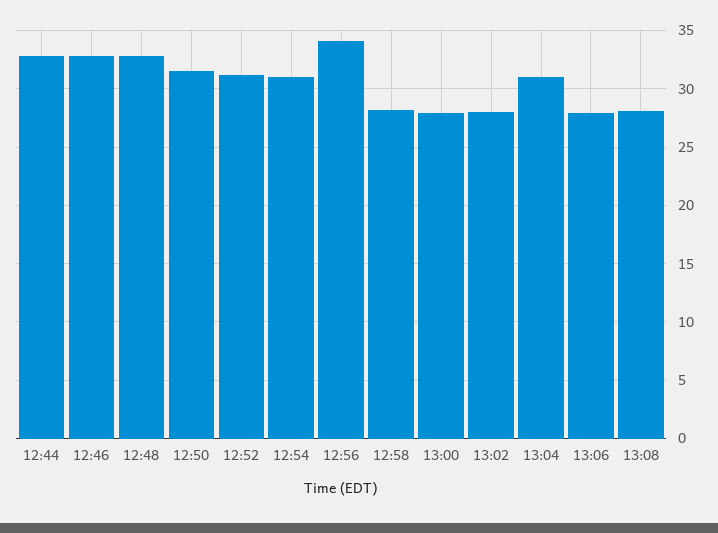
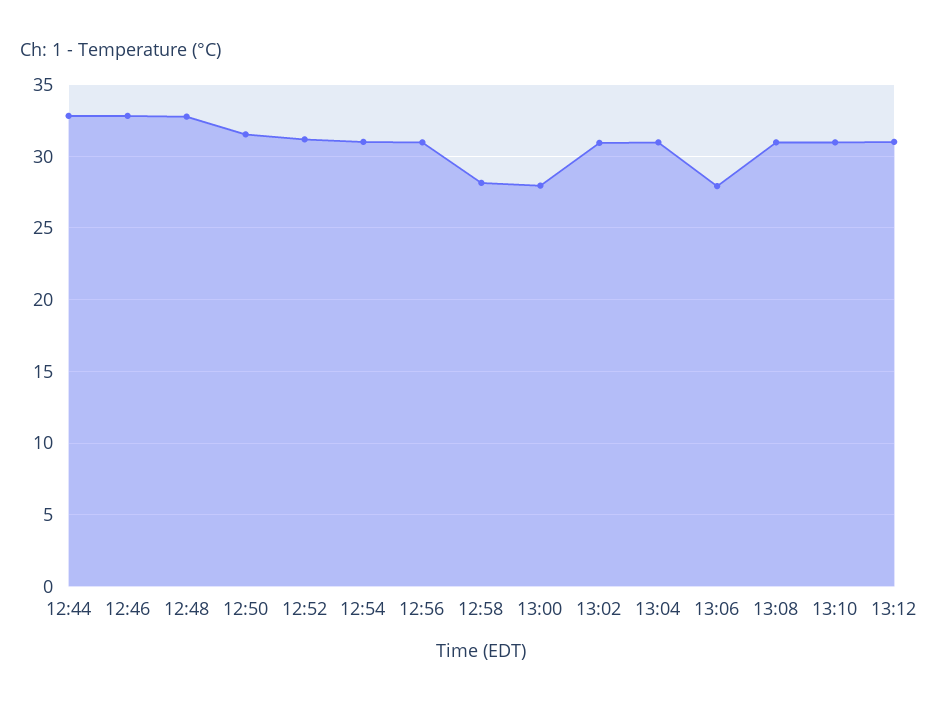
12:56: 34 -> 31
13:02: 28 -> 31
13:08: 28 -> 31
13:10: none -> 31
13:12: none -> 31

